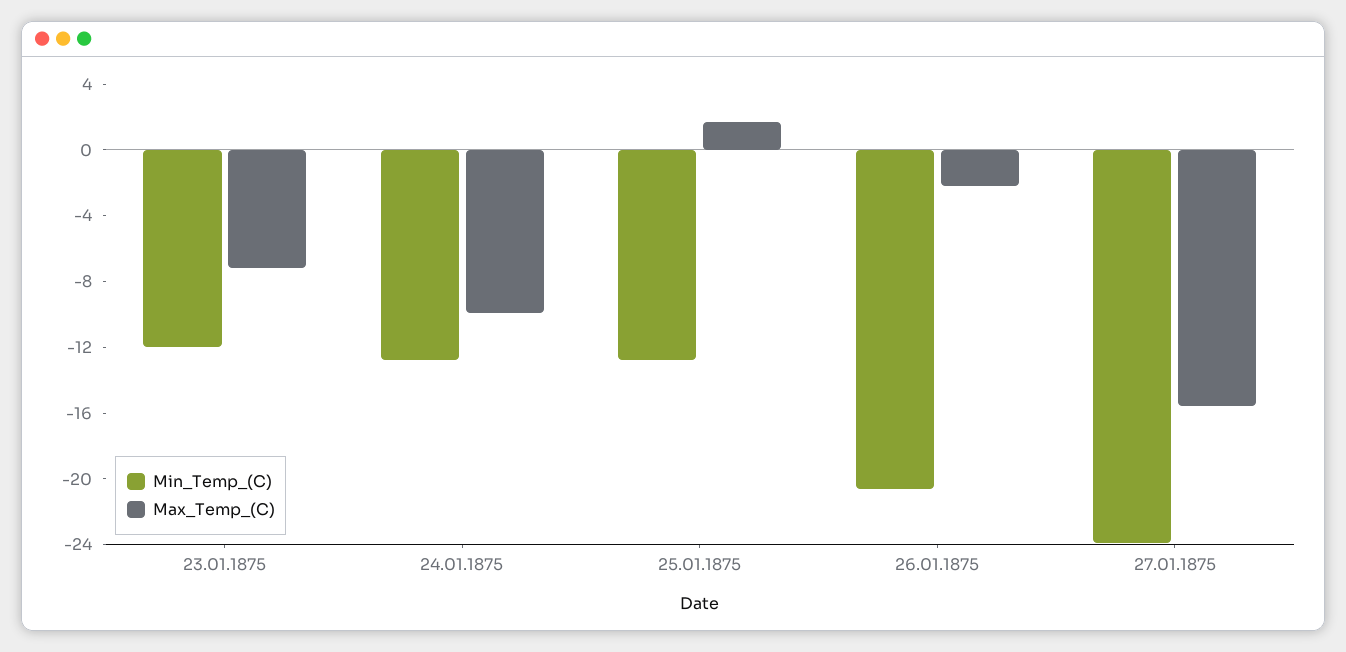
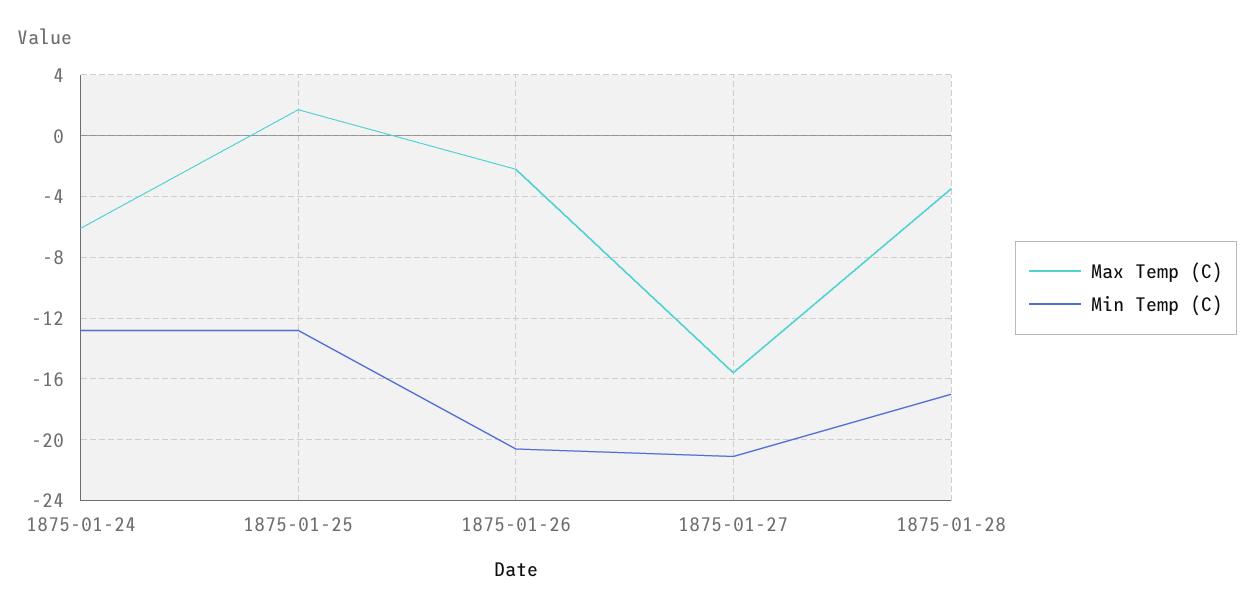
Min_Temp_(C), 23.01.1875: -12 -> none
Max_Temp_(C), 23.01.1875: -7 -> none
Max_Temp_(C), 24.01.1875: -10 -> -6
Min_Temp_(C), 27.01.1875: -24 -> -21
Max_Temp_(C), 1875-01-28: none -> -3.5
Min_Temp_(C), 1875-01-28: none -> -17

